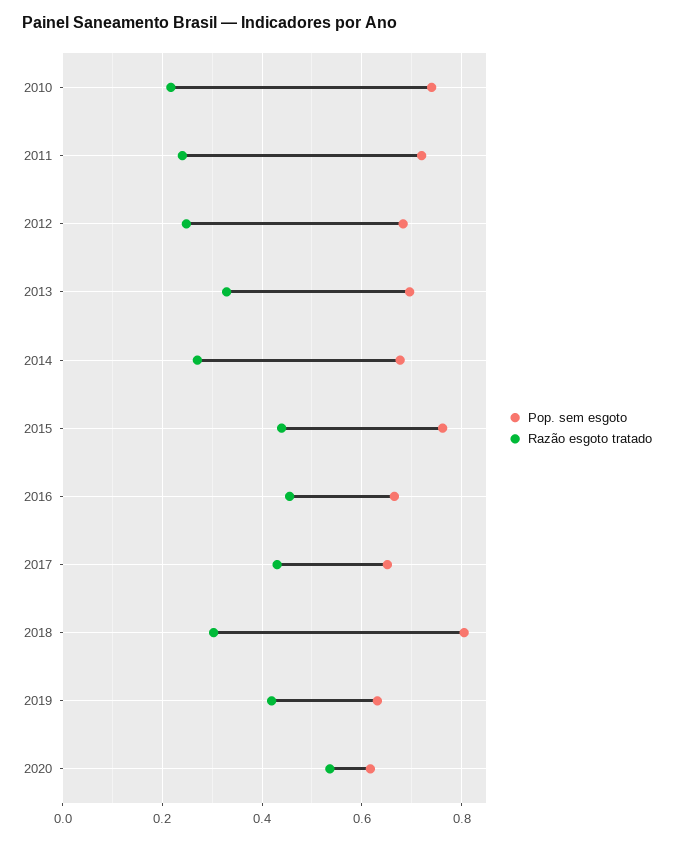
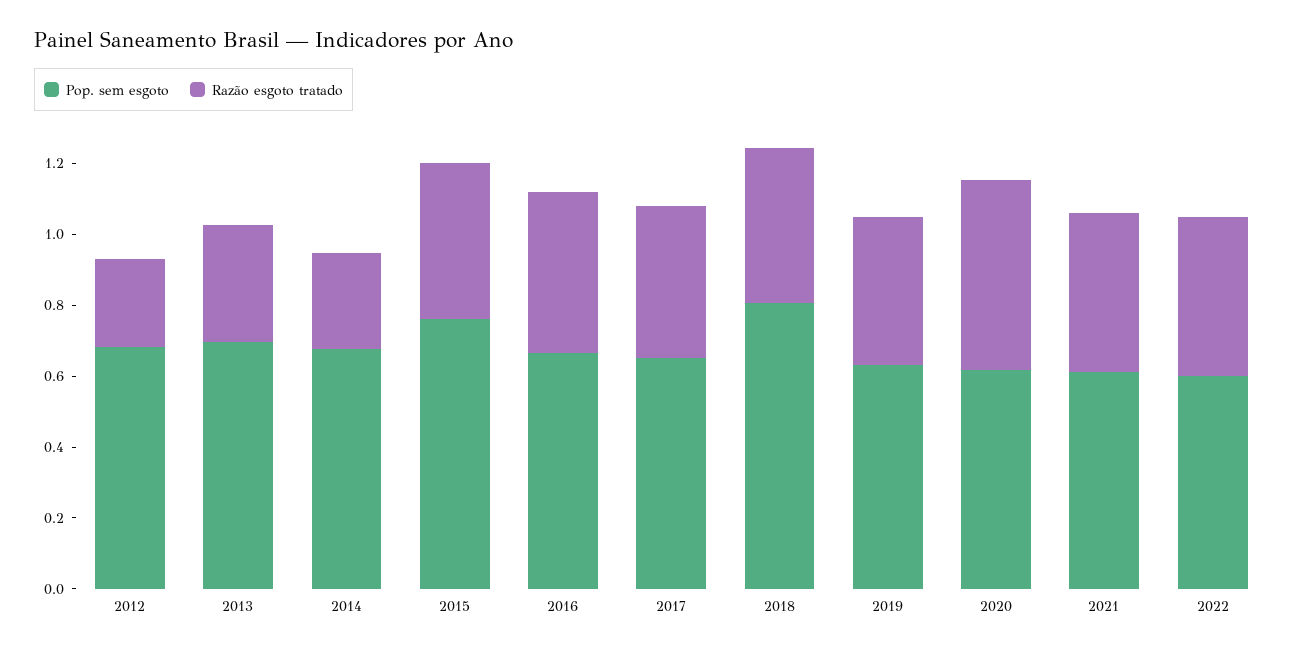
Pop. sem esgoto, 2010: 0.74 -> none
Razão esgoto tratado, 2010: 0.22 -> none
Pop. sem esgoto, 2011: 0.72 -> none
Razão esgoto tratado, 2011: 0.24 -> none
Razão esgoto tratado, 2018: 0.3 -> 0.45
Pop. sem esgoto, 2021: none -> 0.6
Razão esgoto tratado, 2021: none -> 0.45
Pop. sem esgoto, 2022: none -> 0.6
Razão esgoto tratado, 2022: none -> 0.45

